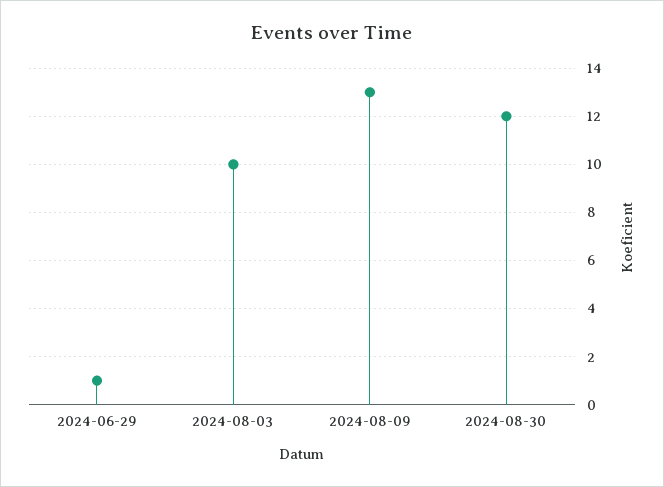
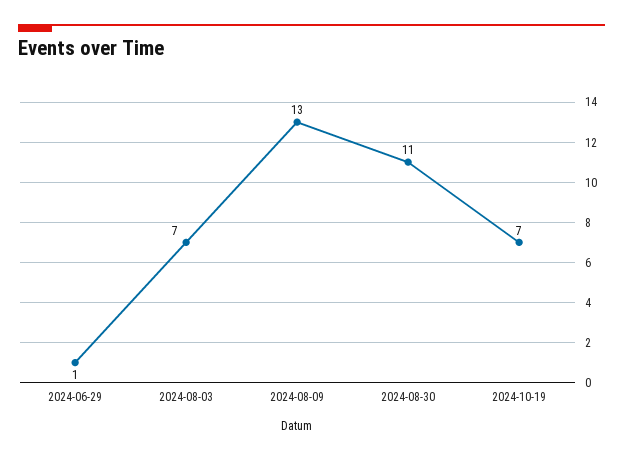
2024-08-03: 10 -> 7
2024-08-30: 12 -> 11
2024-10-19: none -> 7

